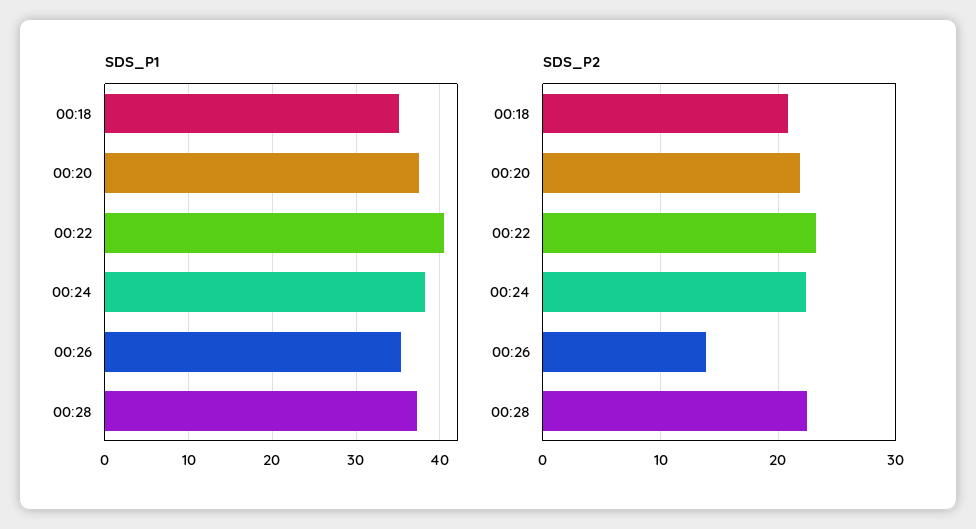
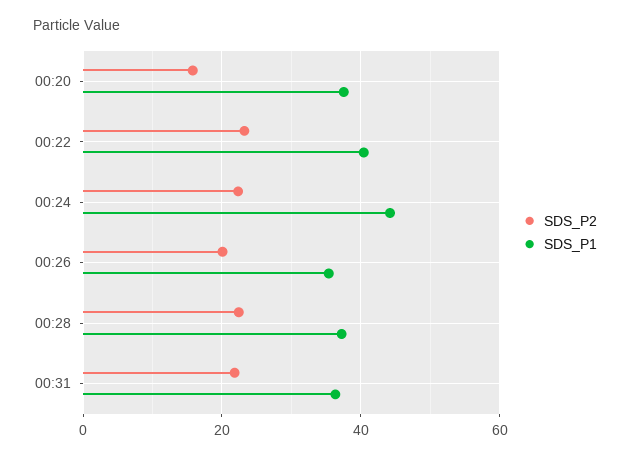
SDS_P1, 00:18: 35 -> none
SDS_P1, 00:24: 38 -> 44
SDS_P2, 00:18: 21 -> none
SDS_P2, 00:20: 22 -> 16
SDS_P2, 00:26: 14 -> 20
SDS_P2, 00:31: none -> 22
SDS_P1, 00:31: none -> 36

